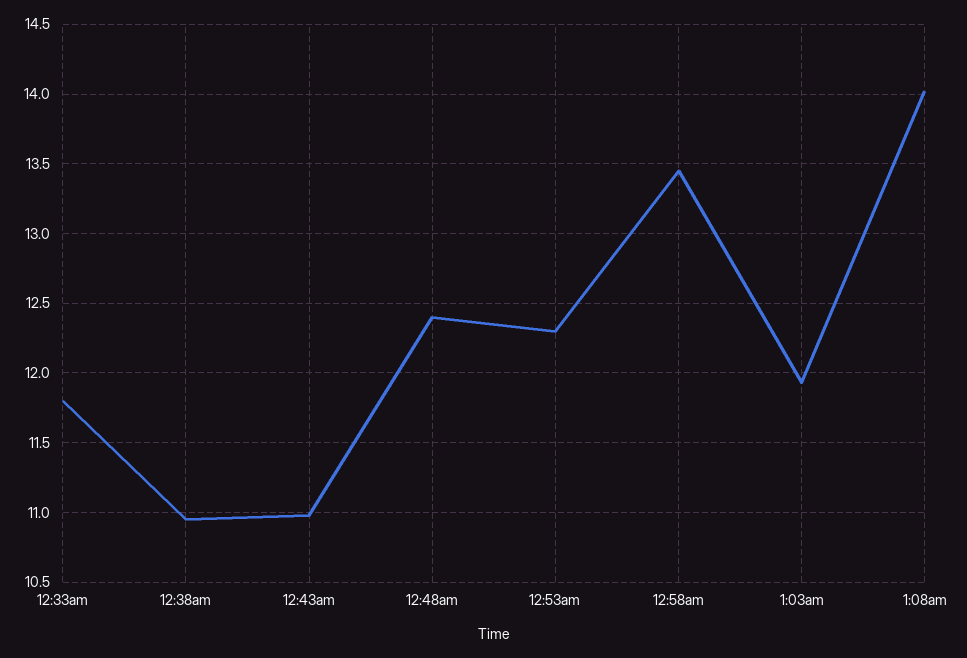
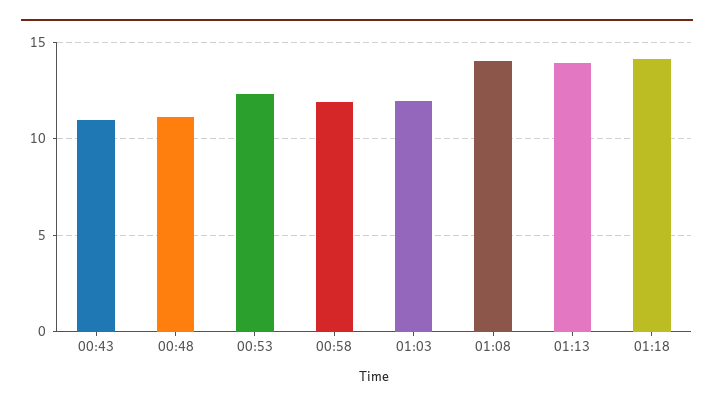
12:33am: 11.8 -> none
12:38am: 10.95 -> none
12:48am: 12.4 -> 11
12:58am: 13.45 -> 12
01:13: none -> 14
01:18: none -> 14

